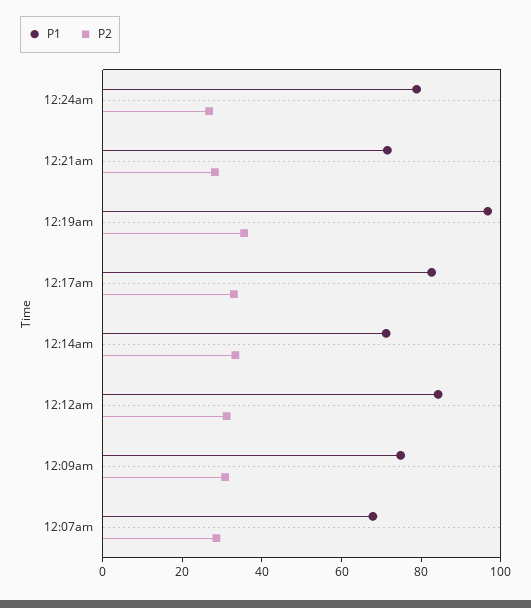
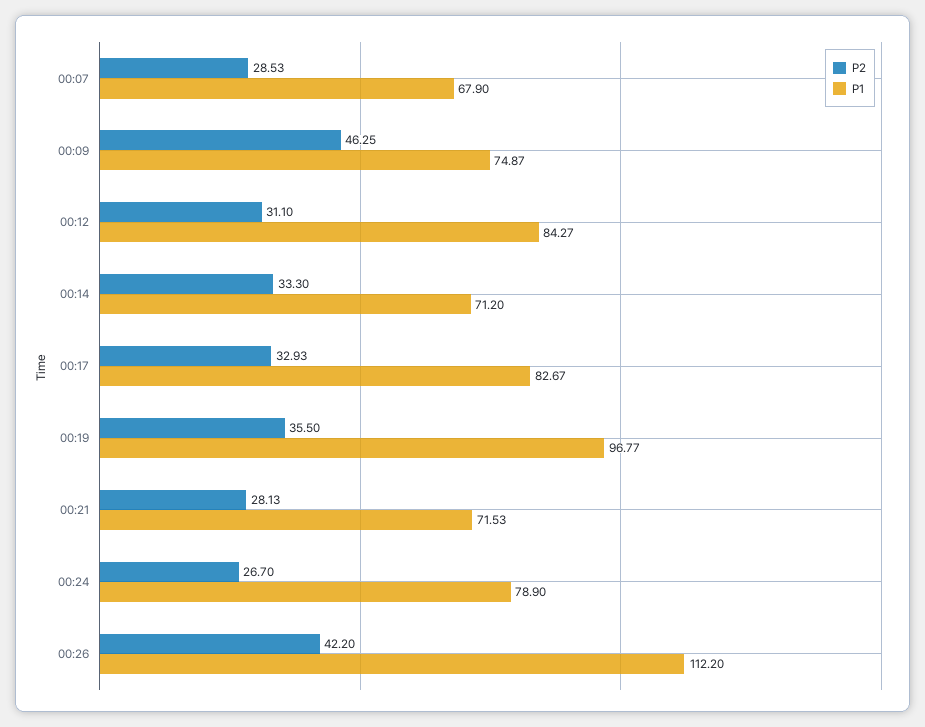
P2, 12:09am: 30 -> 46.25
P2, 00:26: none -> 42.2
P1, 00:26: none -> 112.2

